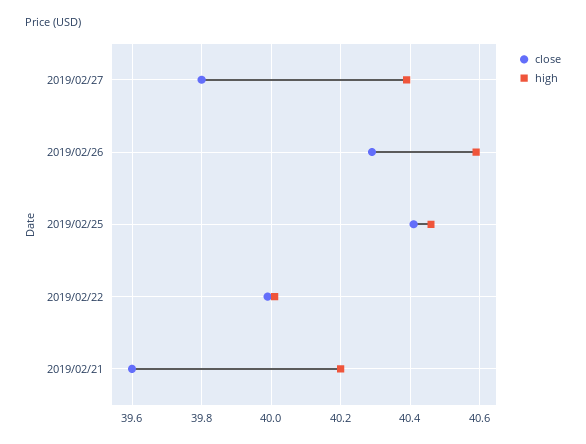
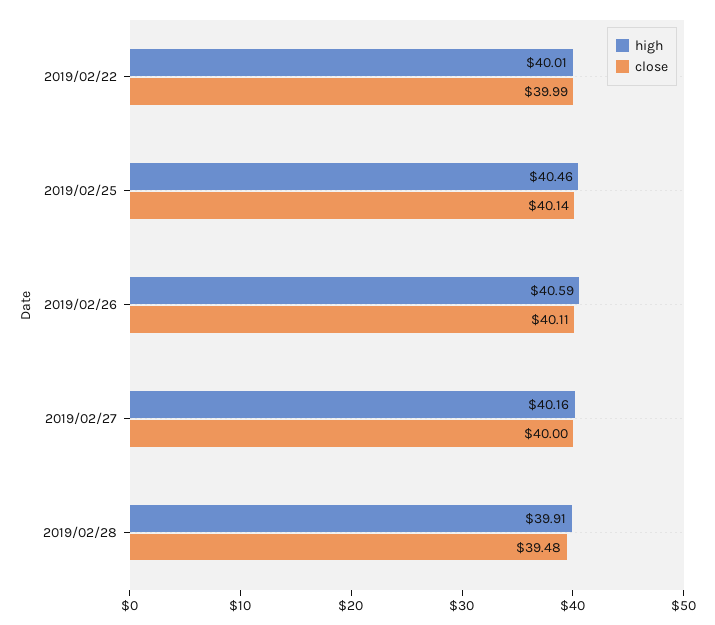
close, 2019/02/27: 39.8 -> 40
high, 2019/02/27: 40.4 -> 40.16
close, 2019/02/26: 40.3 -> 40.11
close, 2019/02/25: 40.4 -> 40.14
close, 2019/02/21: 39.6 -> none
high, 2019/02/21: 40.2 -> none
high, 2019/02/28: none -> 39.91
close, 2019/02/28: none -> 39.48

